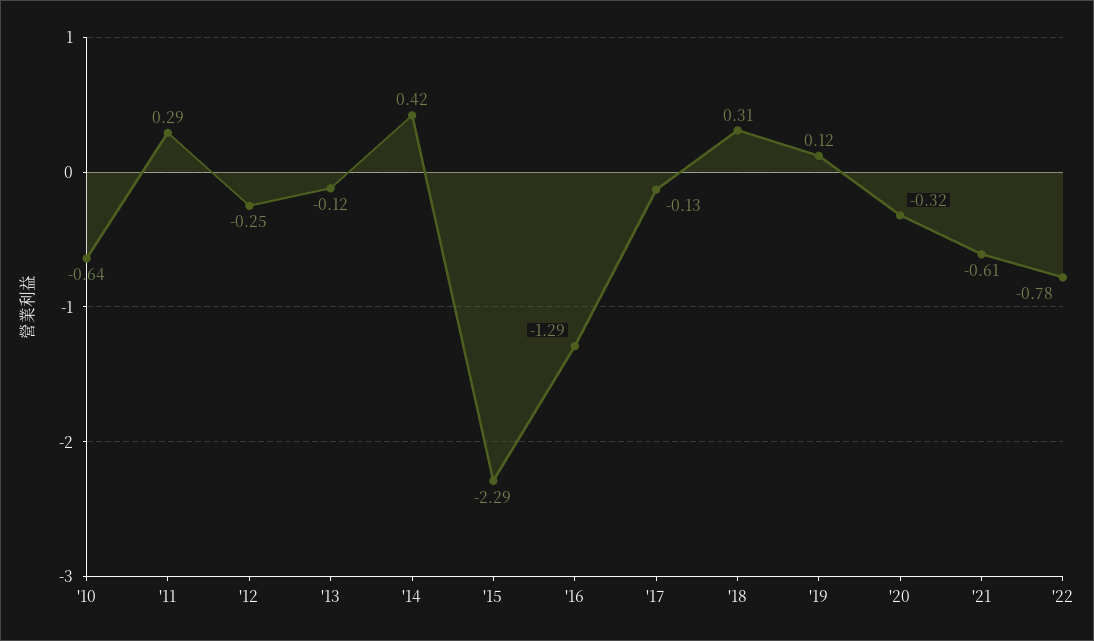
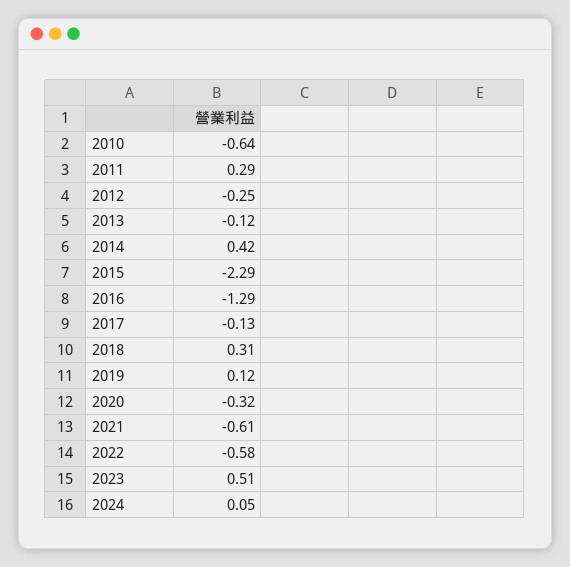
'22: -0.78 -> -0.58
2023: none -> 0.51
2024: none -> 0.05

